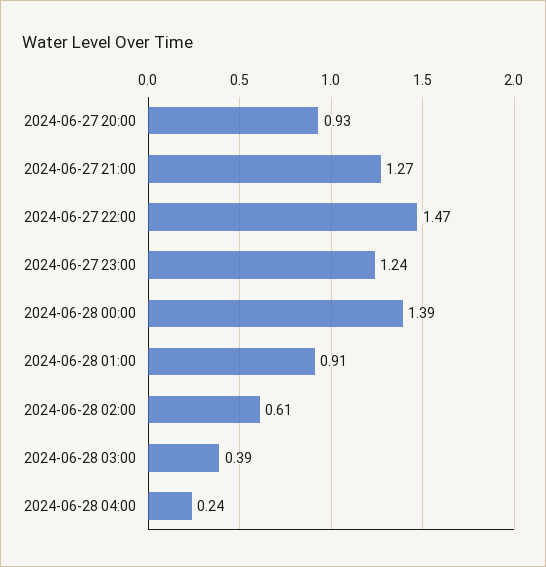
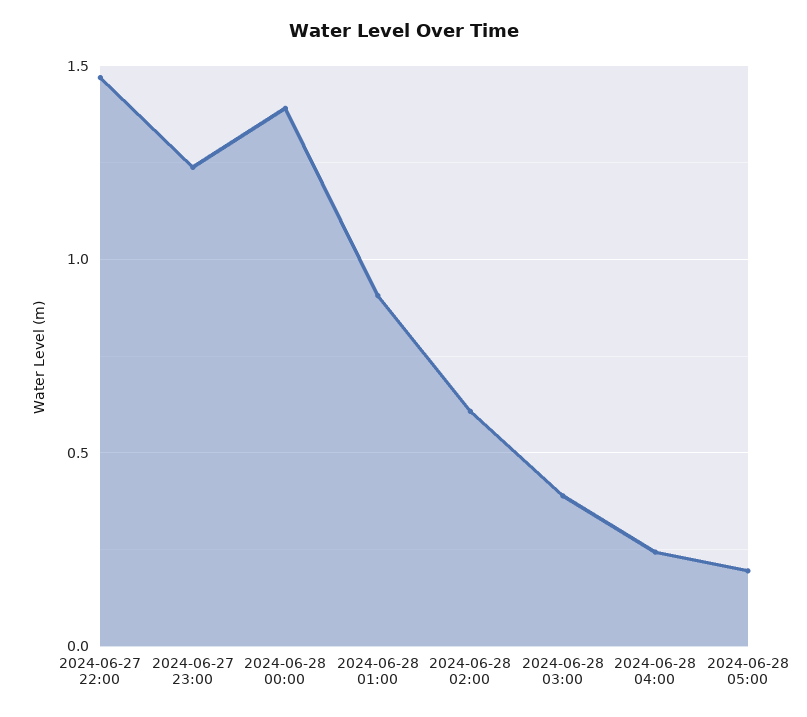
2024-06-27 20:00: 0.93 -> none
2024-06-27 21:00: 1.27 -> none
2024-06-28 05:00: none -> 0.2

